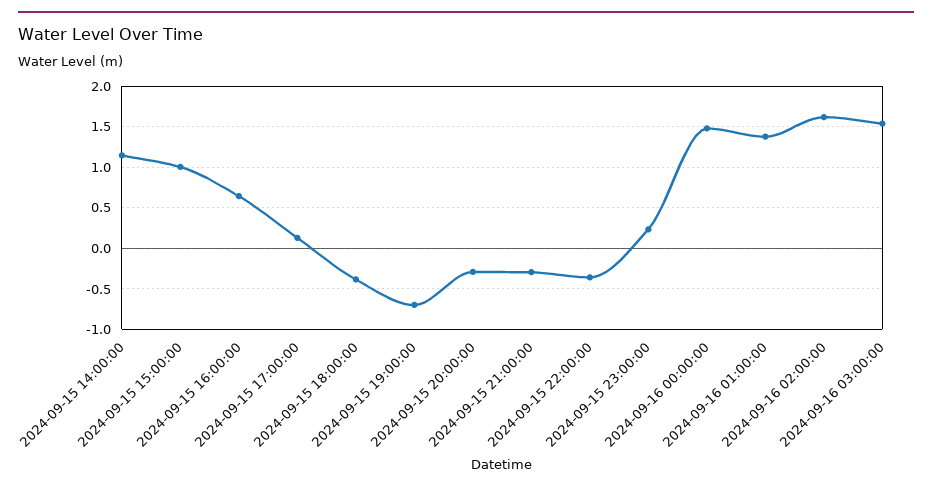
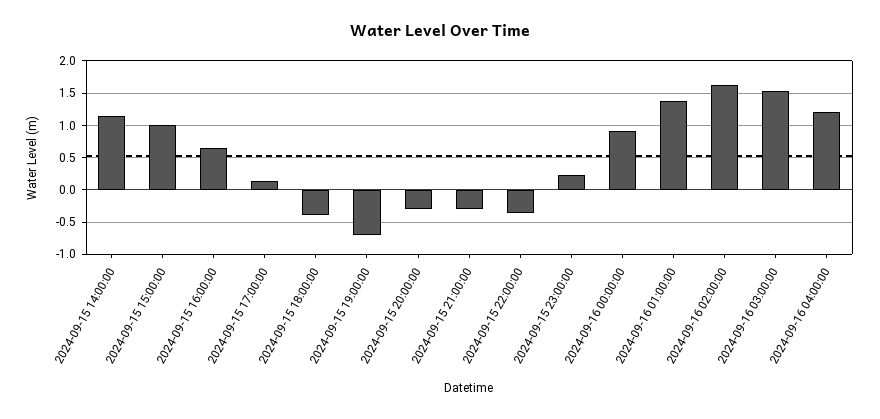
2024-09-16 00:00:00: 1.5 -> 0.9
2024-09-16 04:00:00: none -> 1.2

